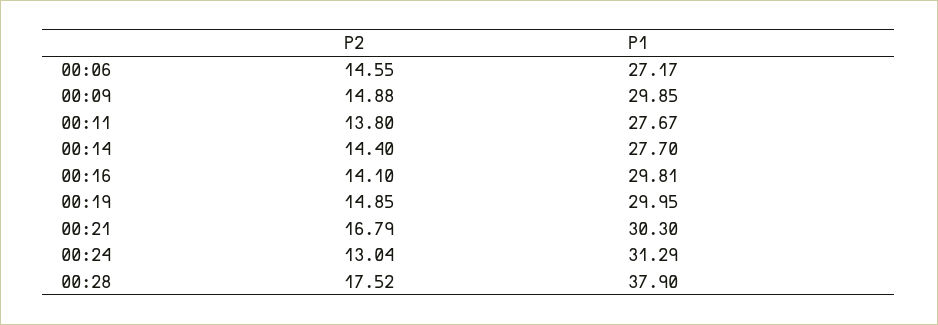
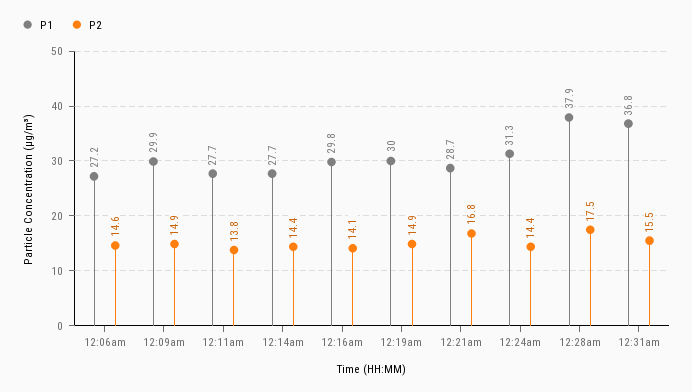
P1, 00:21: 30.3 -> 28.7
P2, 00:24: 13.04 -> 14.4
P1, 12:31am: none -> 36.8
P2, 12:31am: none -> 15.5

